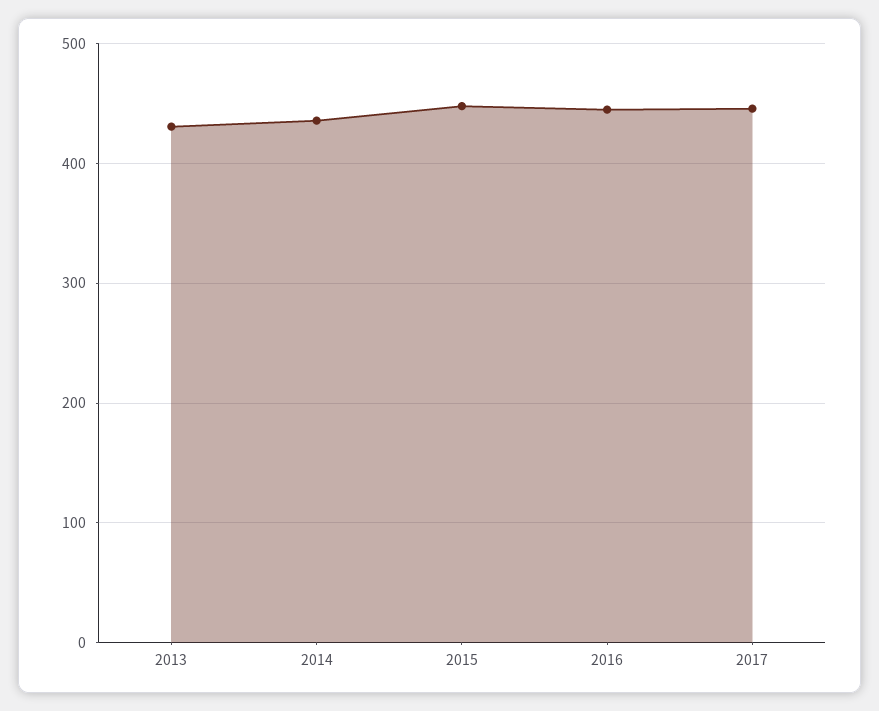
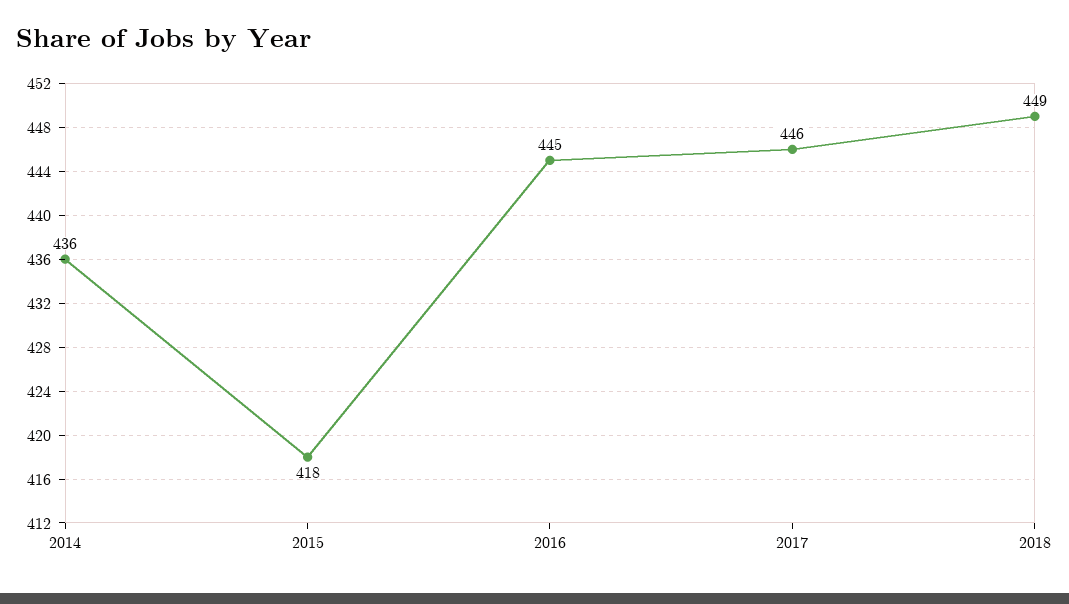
2013: 430 -> none
2015: 450 -> 418
2018: none -> 449

